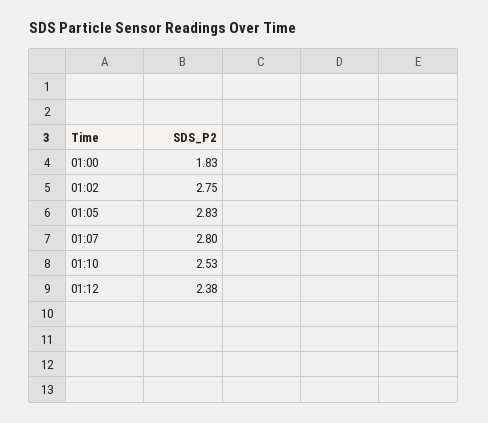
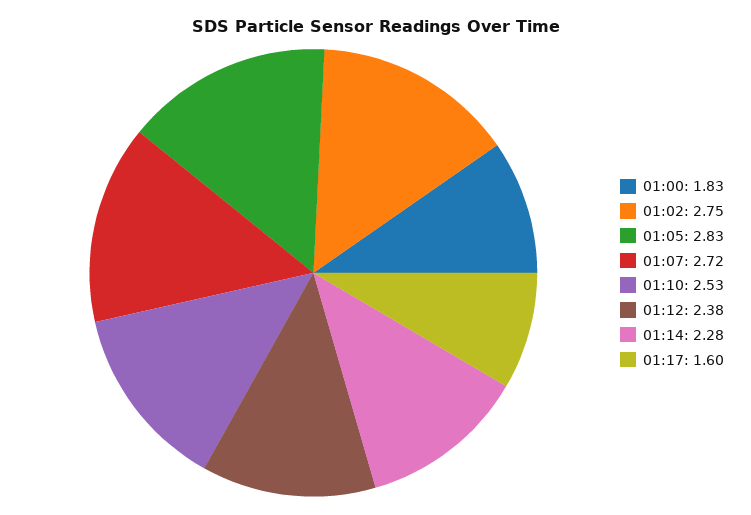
01:07: 2.8 -> 2.72
01:14: none -> 2.28
01:17: none -> 1.6

